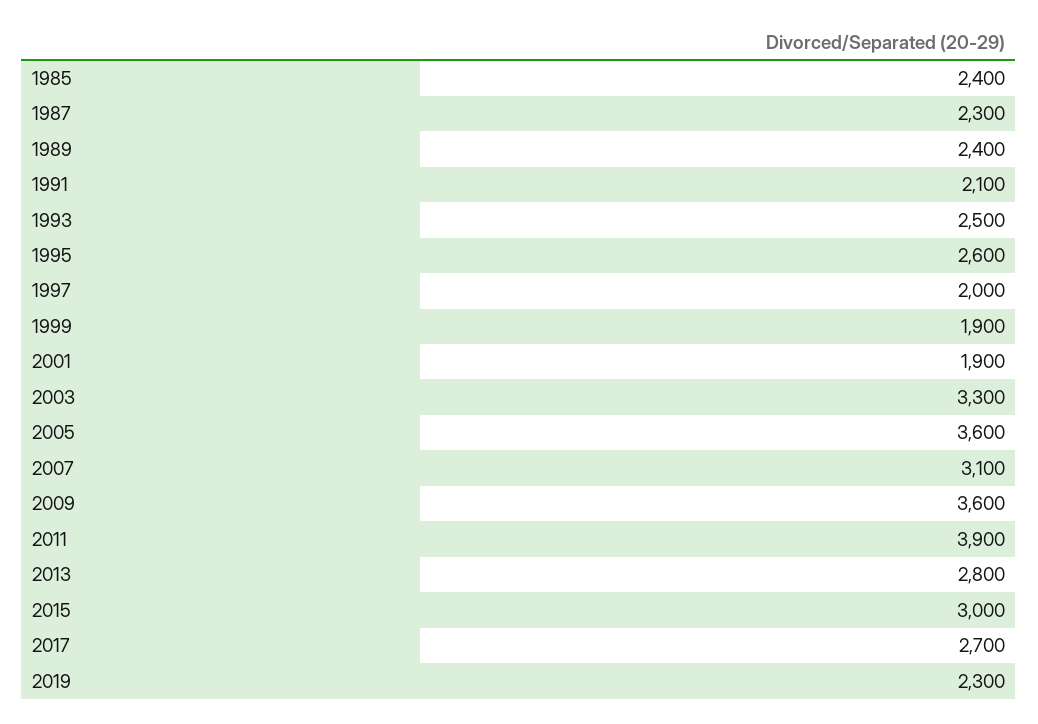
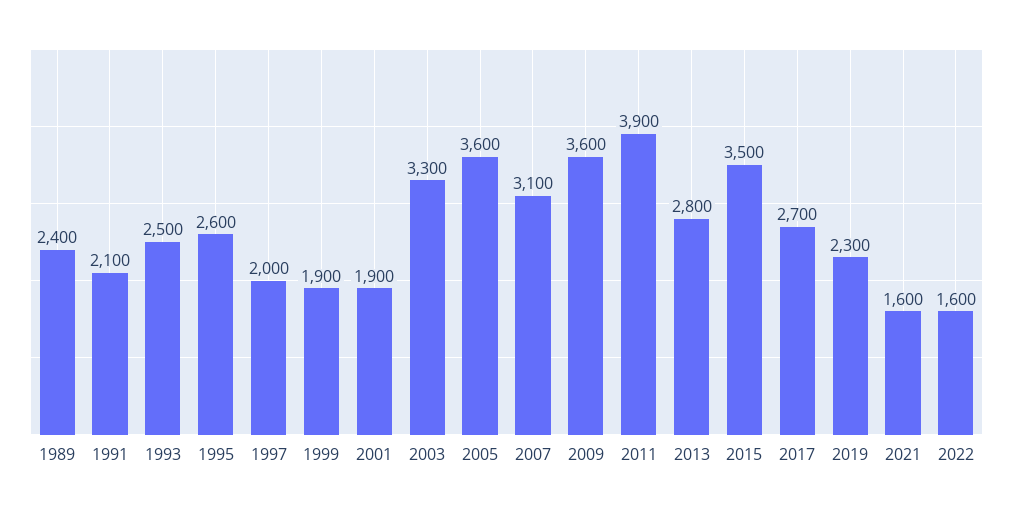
1985: 2400 -> none
1987: 2300 -> none
2015: 3000 -> 3500
2021: none -> 1600
2022: none -> 1600

